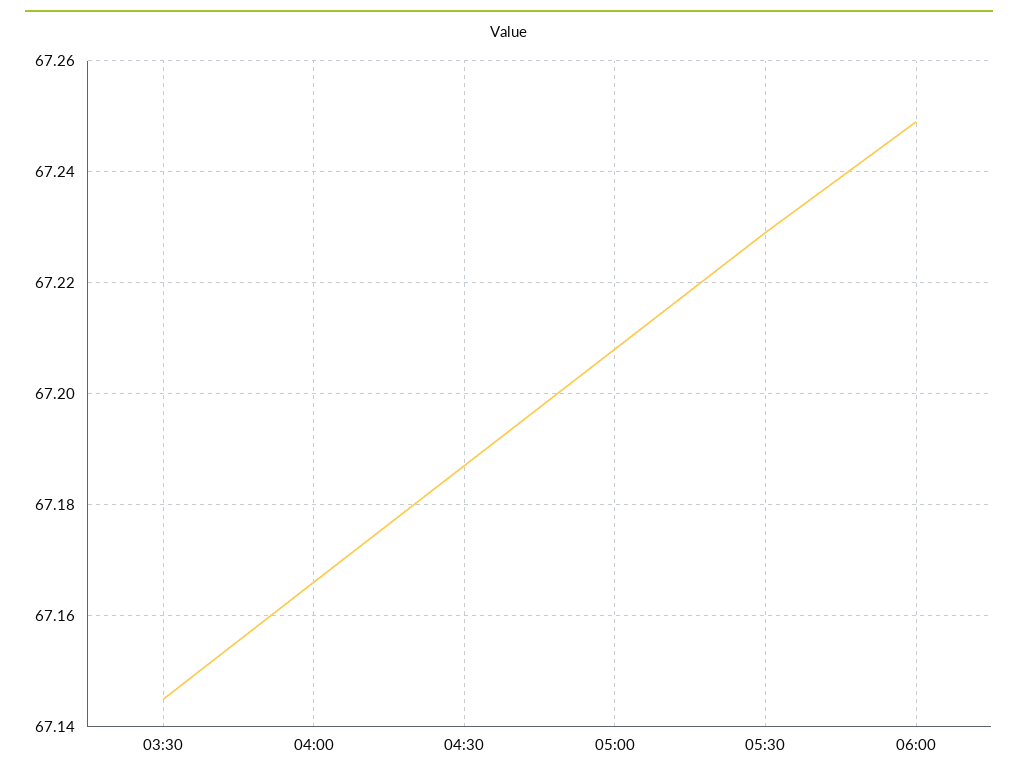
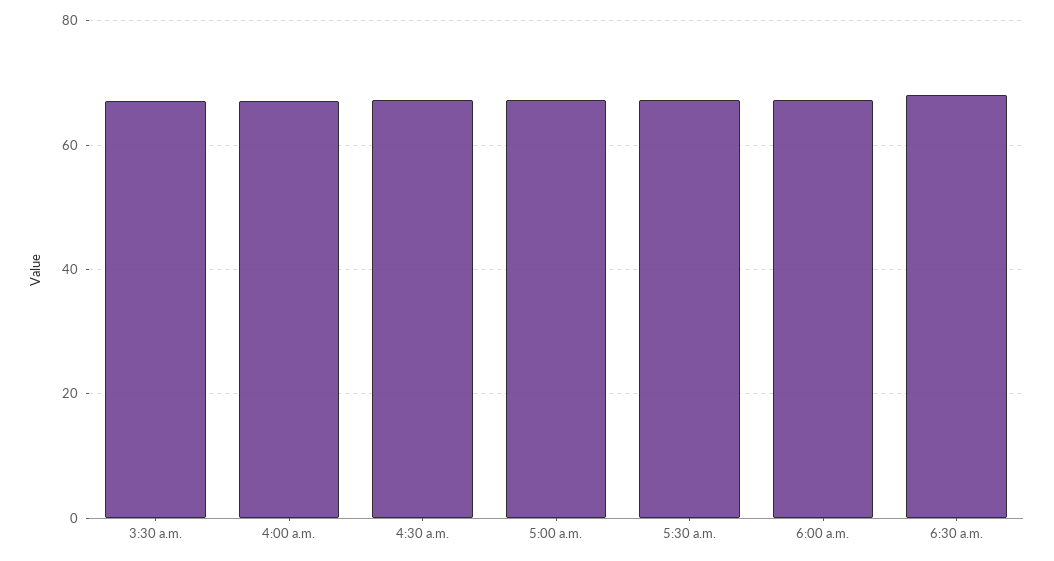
6:30 a.m.: none -> 68

